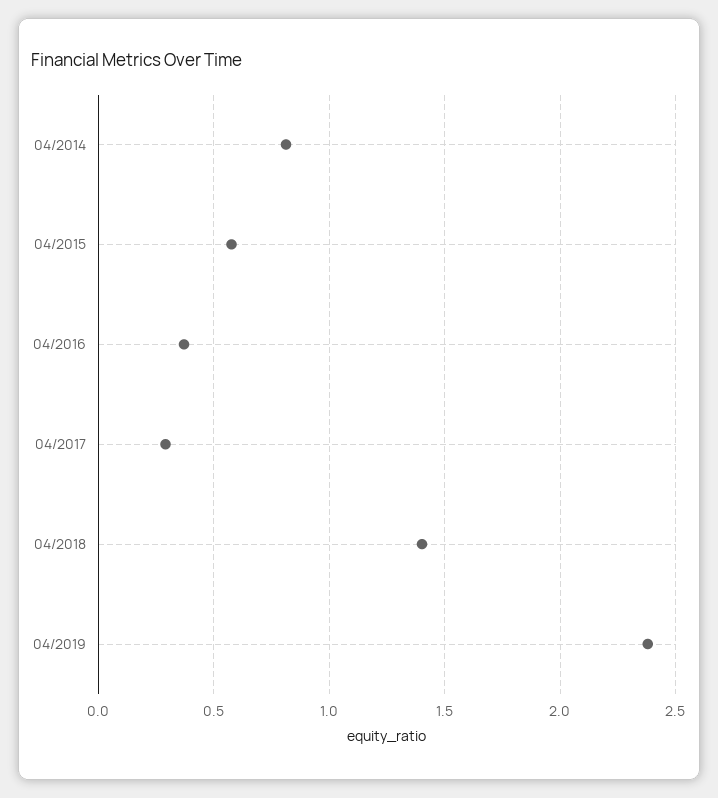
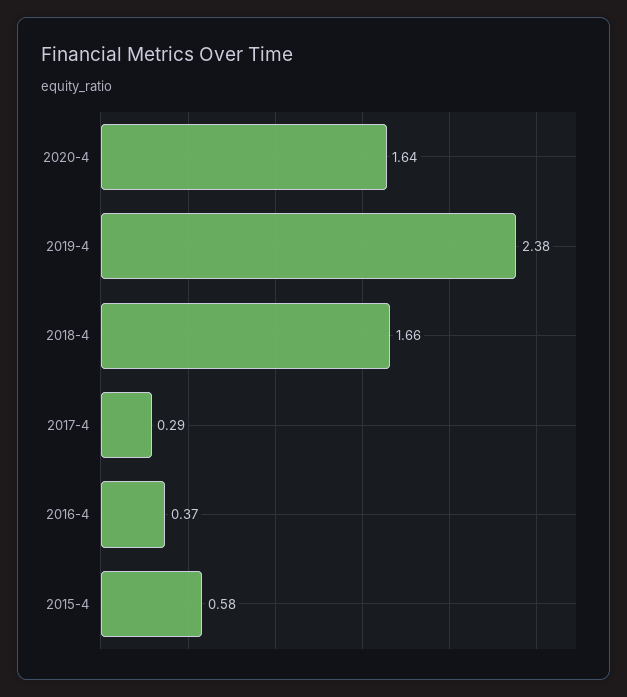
04/2014: 0.8 -> none
04/2018: 1.4 -> 1.66
2020-4: none -> 1.64

